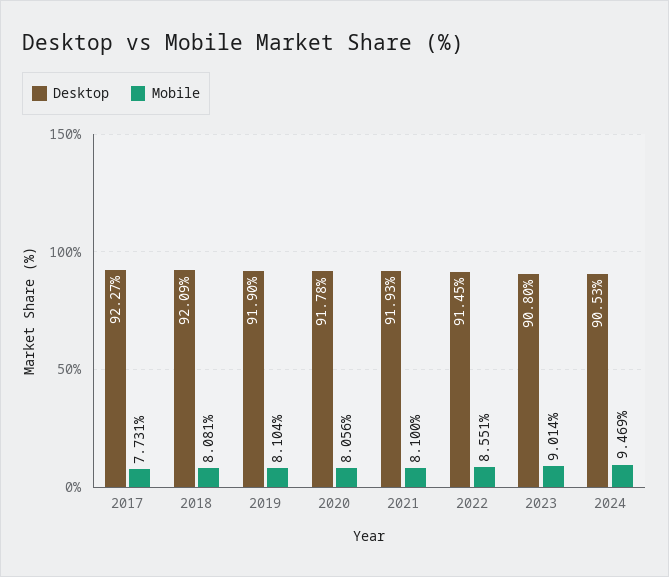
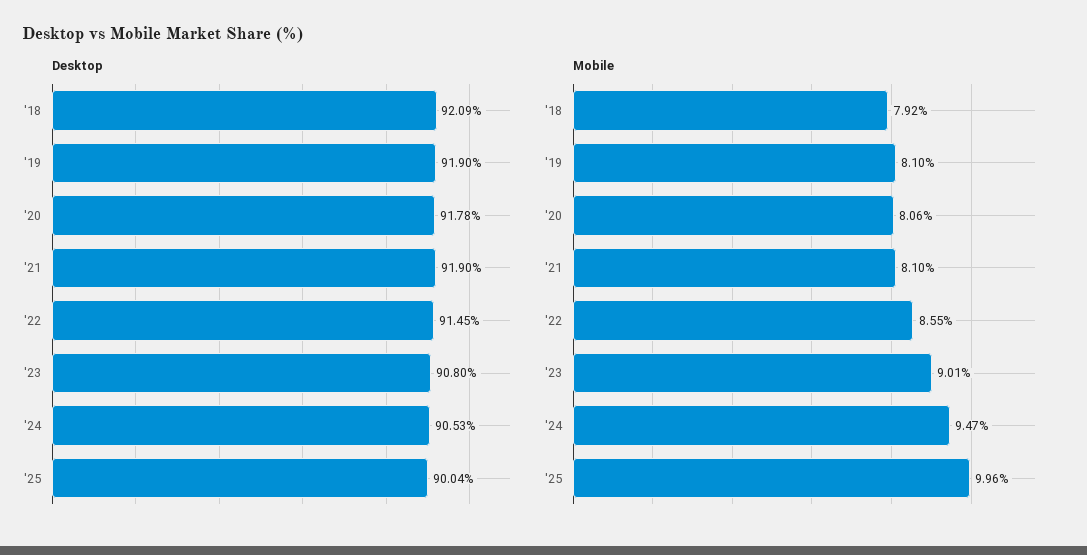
Desktop, 2017: 92.27 -> none
Mobile, 2017: 7.731 -> none
Mobile, 2018: 8.081 -> 7.92
Desktop, 2021: 91.93 -> 91.9
Desktop, '25: none -> 90.04
Mobile, '25: none -> 9.96

